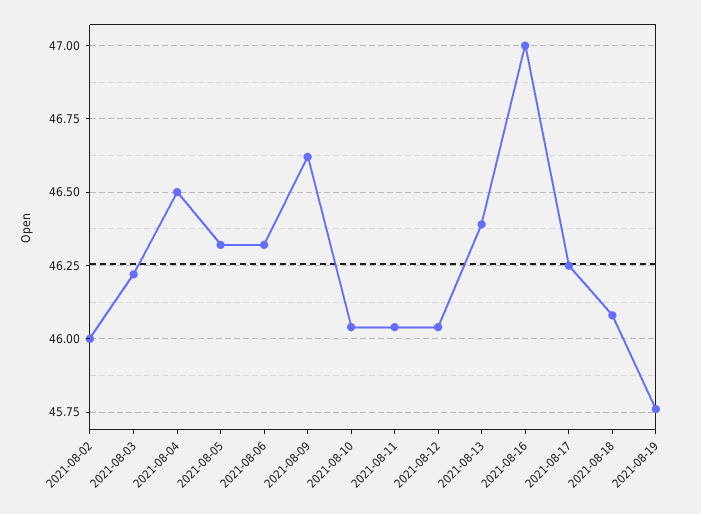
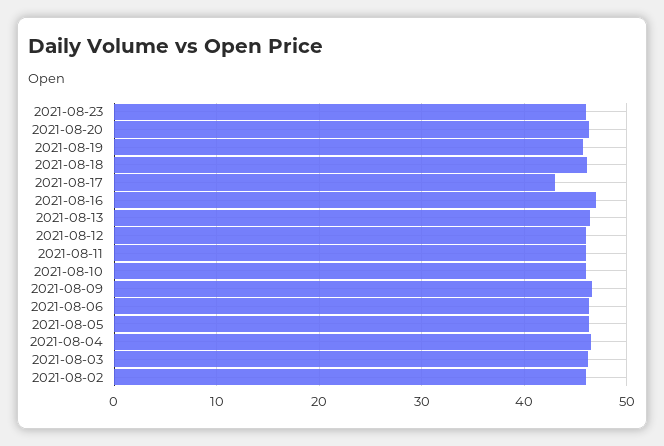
2021-08-17: 46.25 -> 43
2021-08-23: none -> 46
2021-08-20: none -> 46

